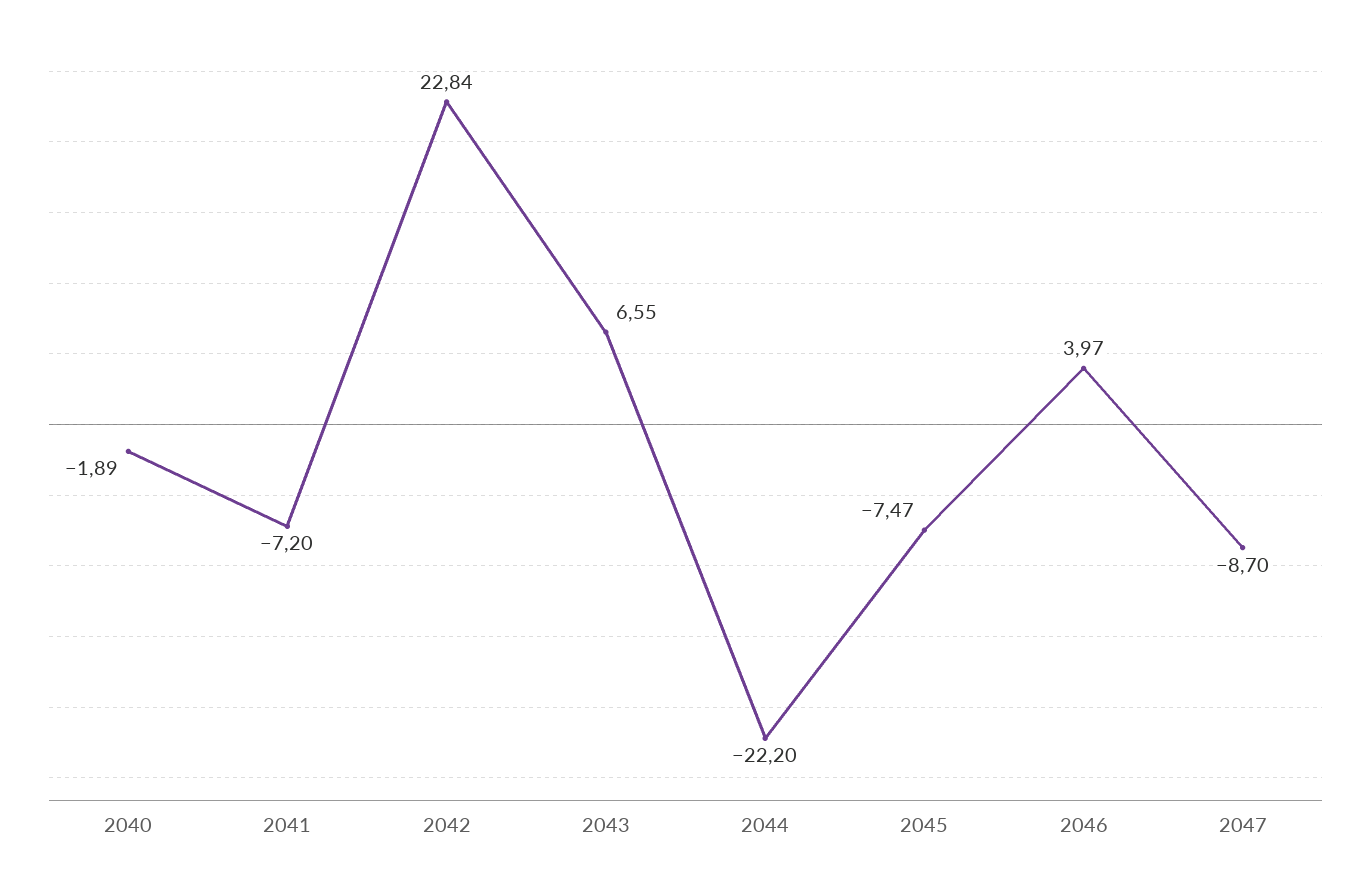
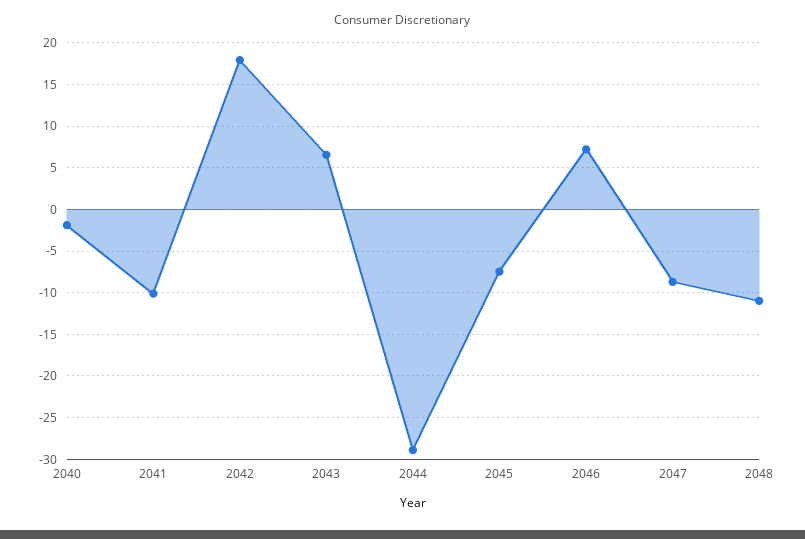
2041: -7.2 -> -10
2042: 22.84 -> 18
2044: -22.2 -> -29
2046: 3.97 -> 7
2048: none -> -11

